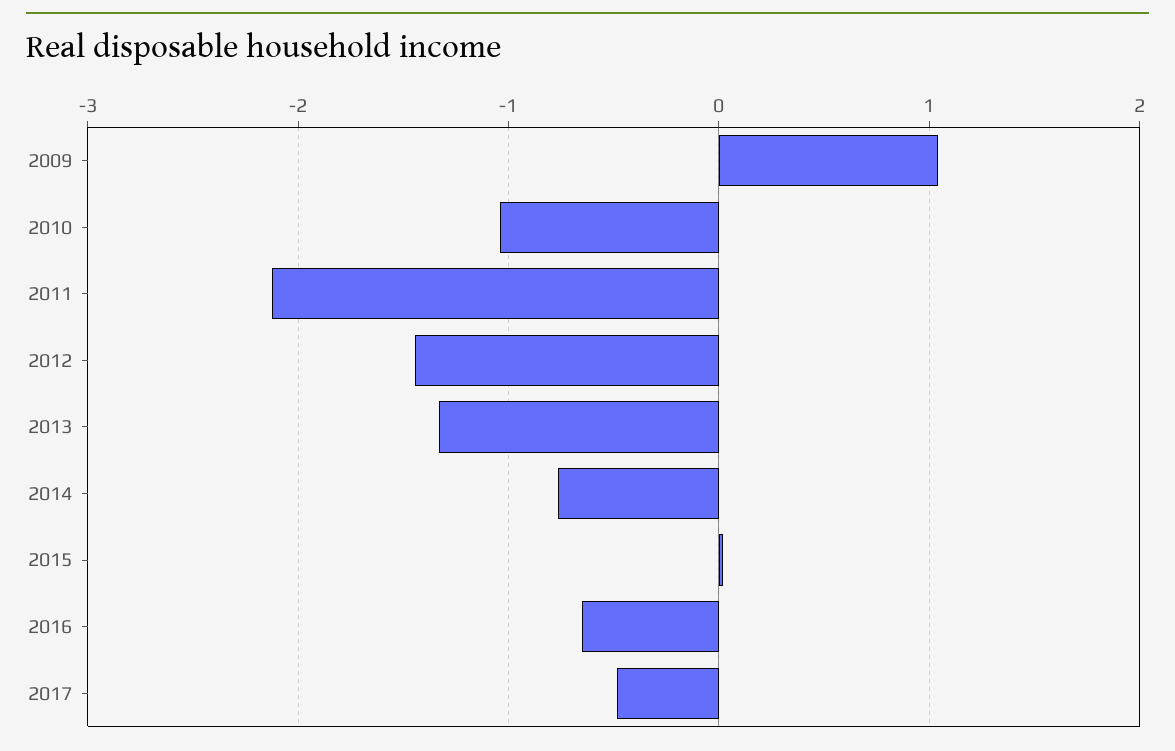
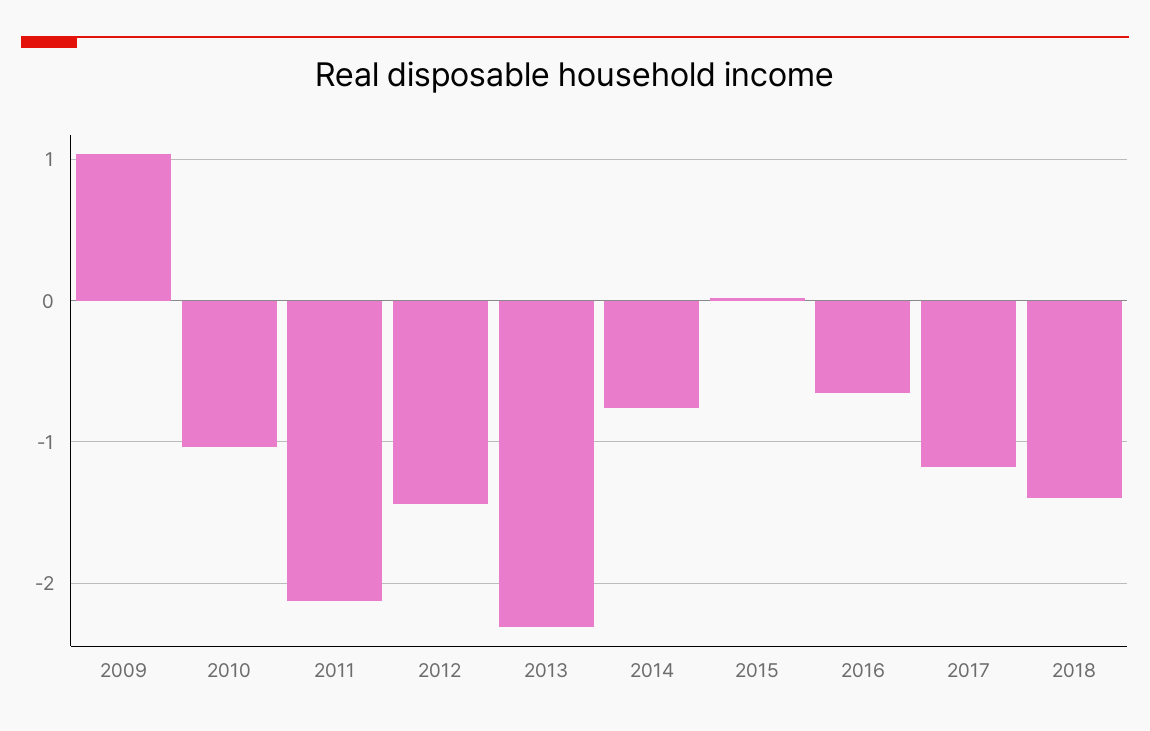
2013: -1.3 -> -2.3
2017: -0.5 -> -1.2
2018: none -> -1.4

